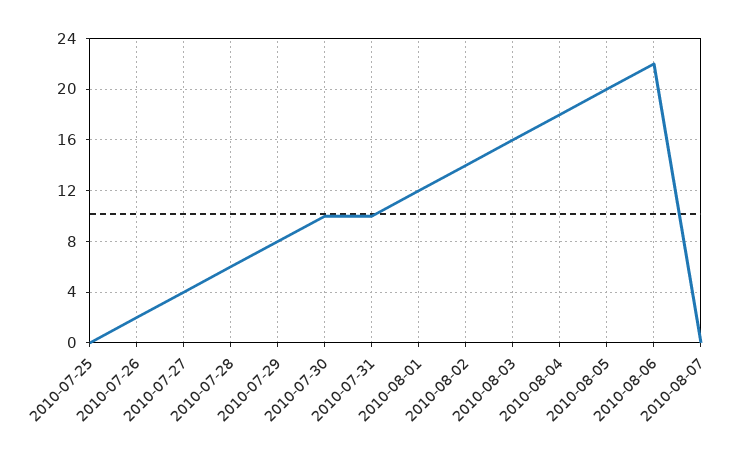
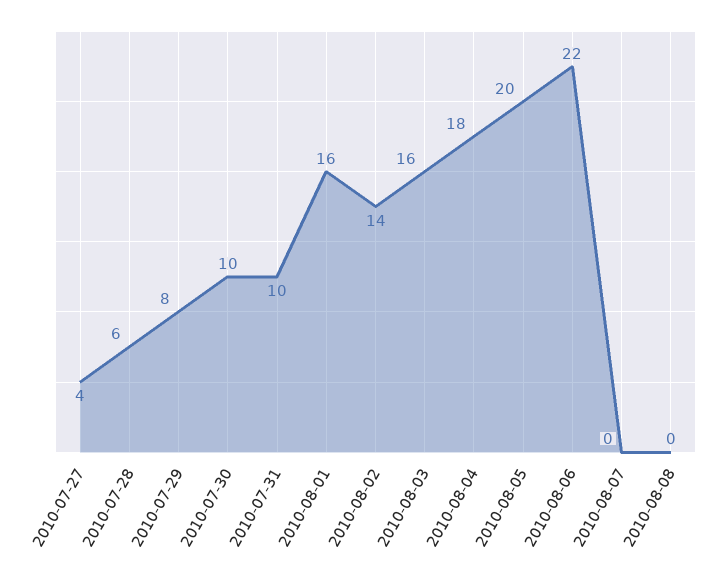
2010-07-25: 0 -> none
2010-07-26: 2 -> none
2010-08-01: 12 -> 16
2010-08-08: none -> 0

